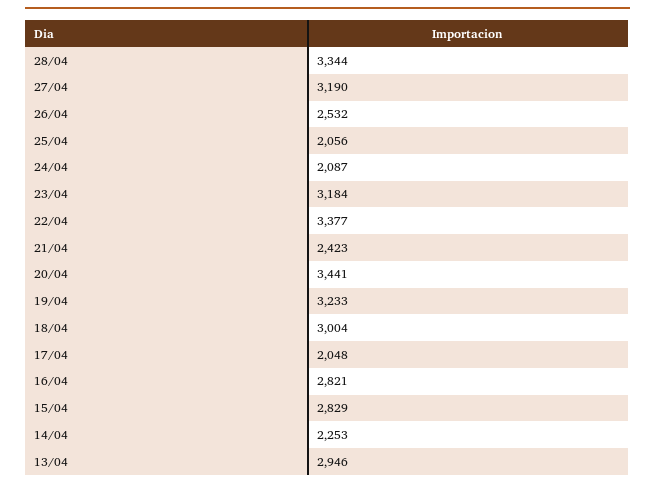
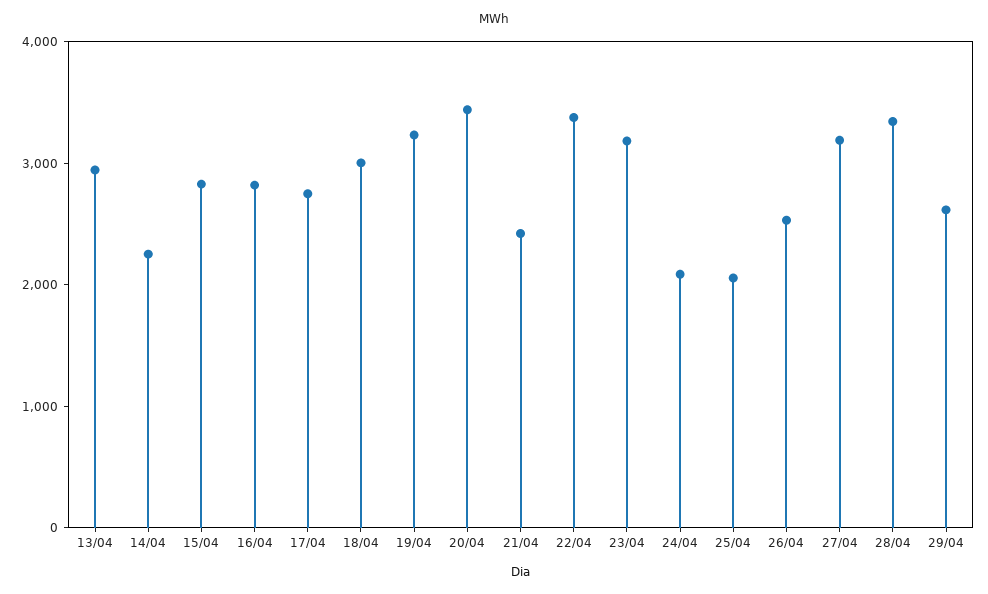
17/04: 2048 -> 2800
29/04: none -> 2600

